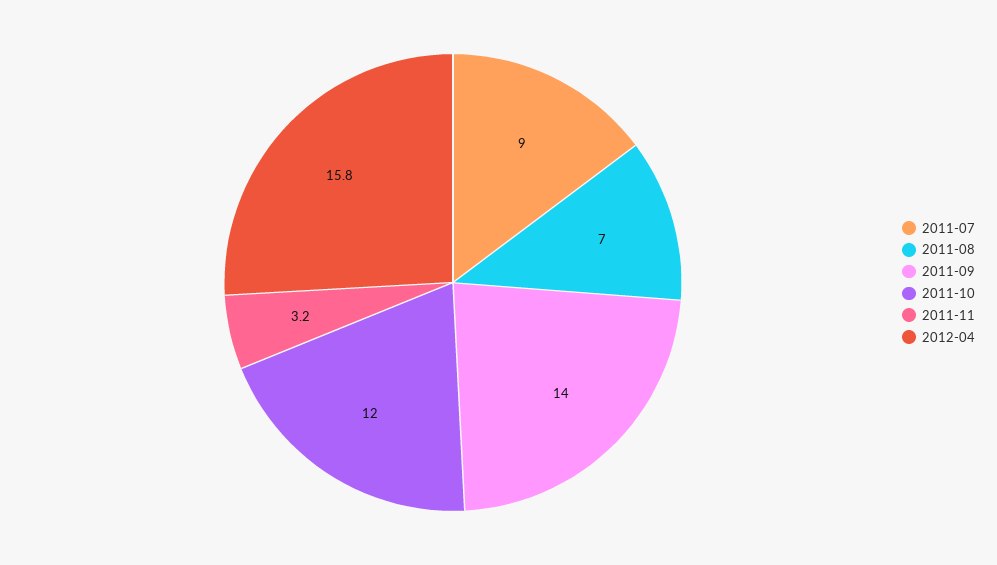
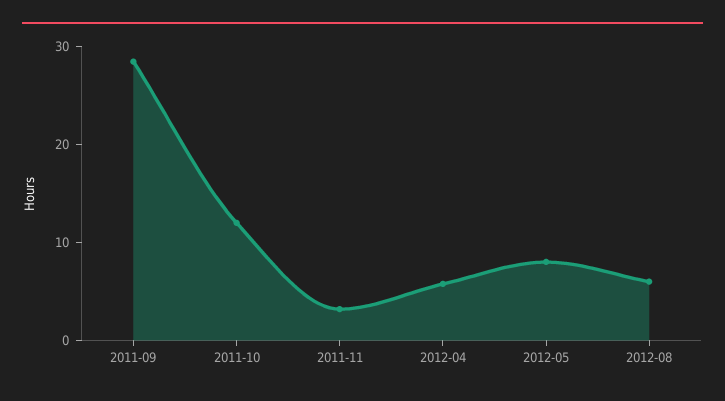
2011-07: 9 -> none
2011-08: 7 -> none
2011-09: 14 -> 28
2012-04: 15.8 -> 6
2012-05: none -> 8
2012-08: none -> 6

